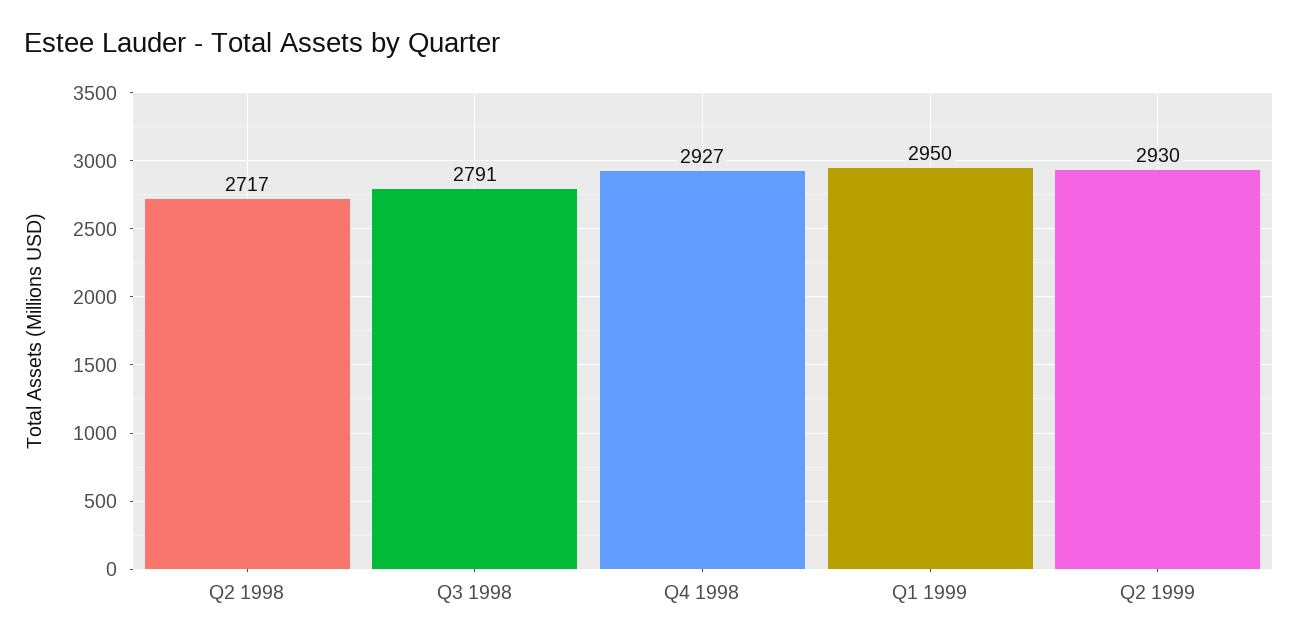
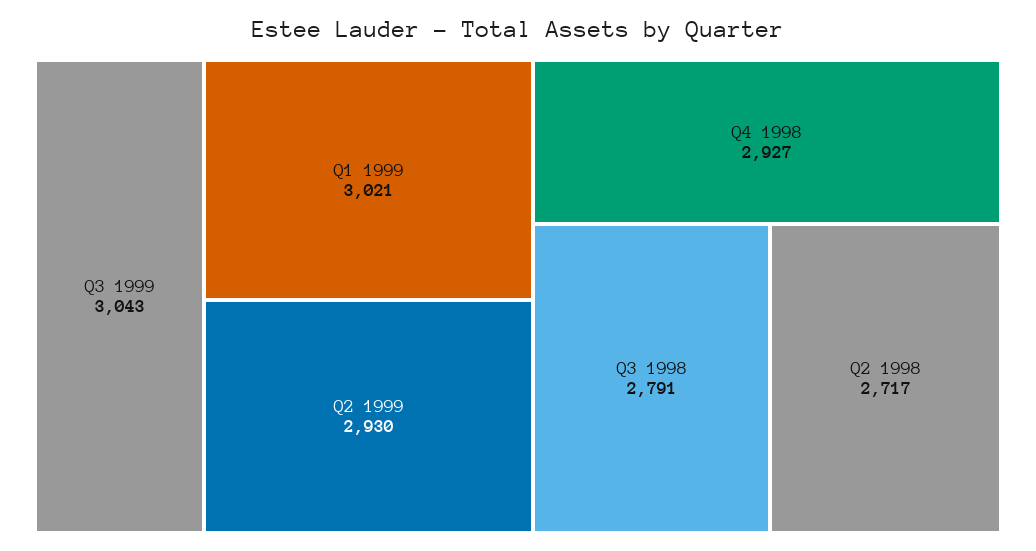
Q1 1999: 2950 -> 3021
Q3 1999: none -> 3043

